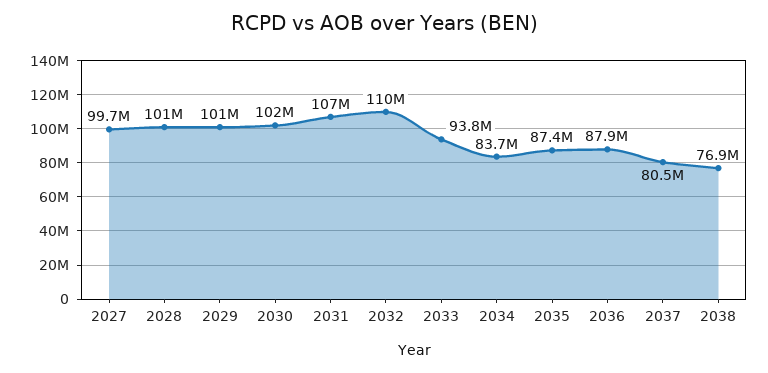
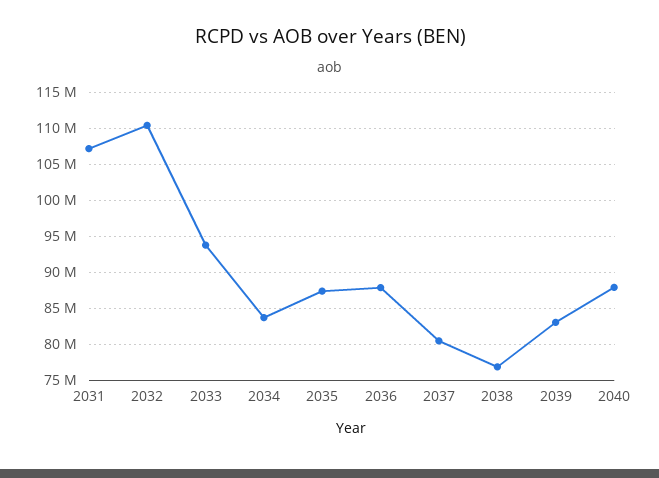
2027: 99700000 -> none
2028: 101000000 -> none
2029: 101000000 -> none
2030: 102000000 -> none
2039: none -> 83000000
2040: none -> 88000000

